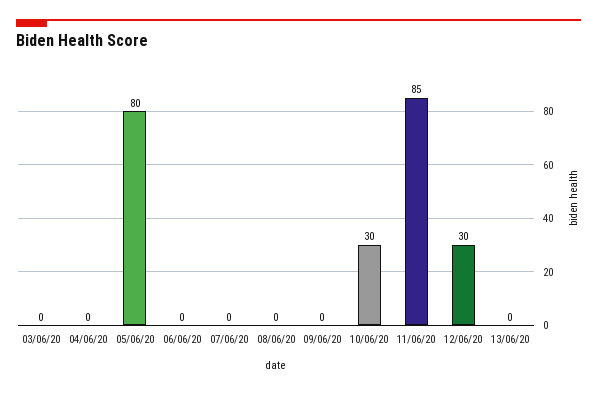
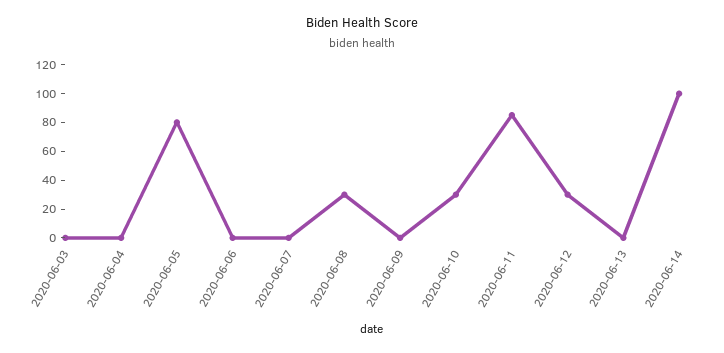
08/06/20: 0 -> 30
2020-06-14: none -> 100

